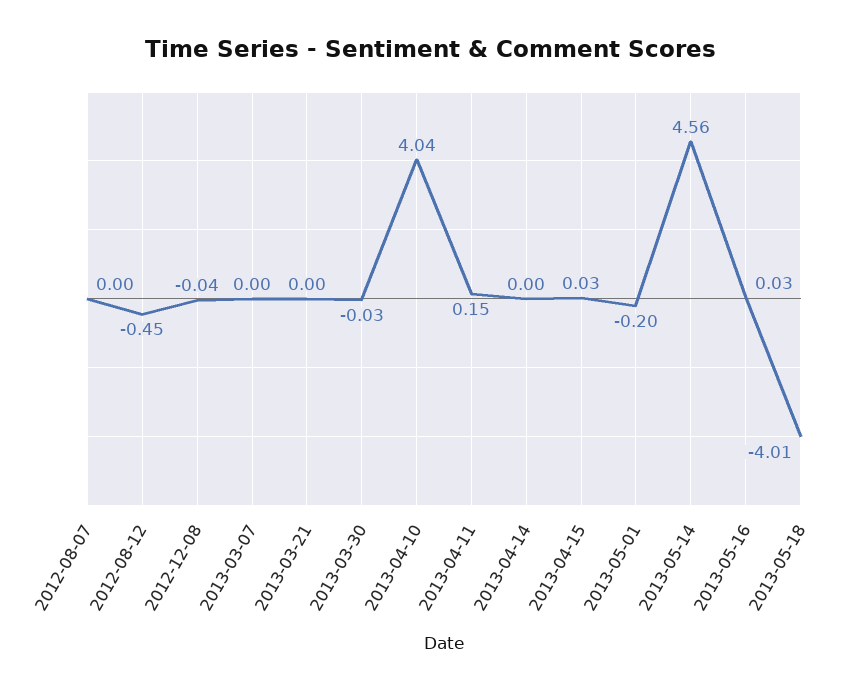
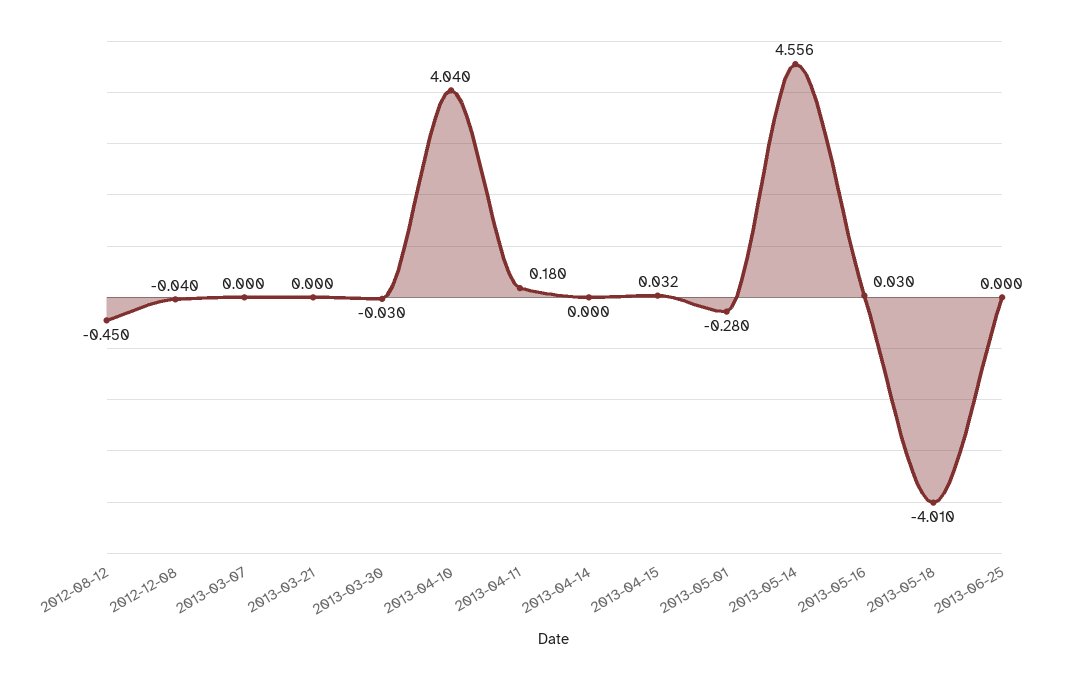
2012-08-07: 0 -> none
2013-04-11: 0.15 -> 0.18
2013-05-01: -0.2 -> -0.28
2013-06-25: none -> 0

